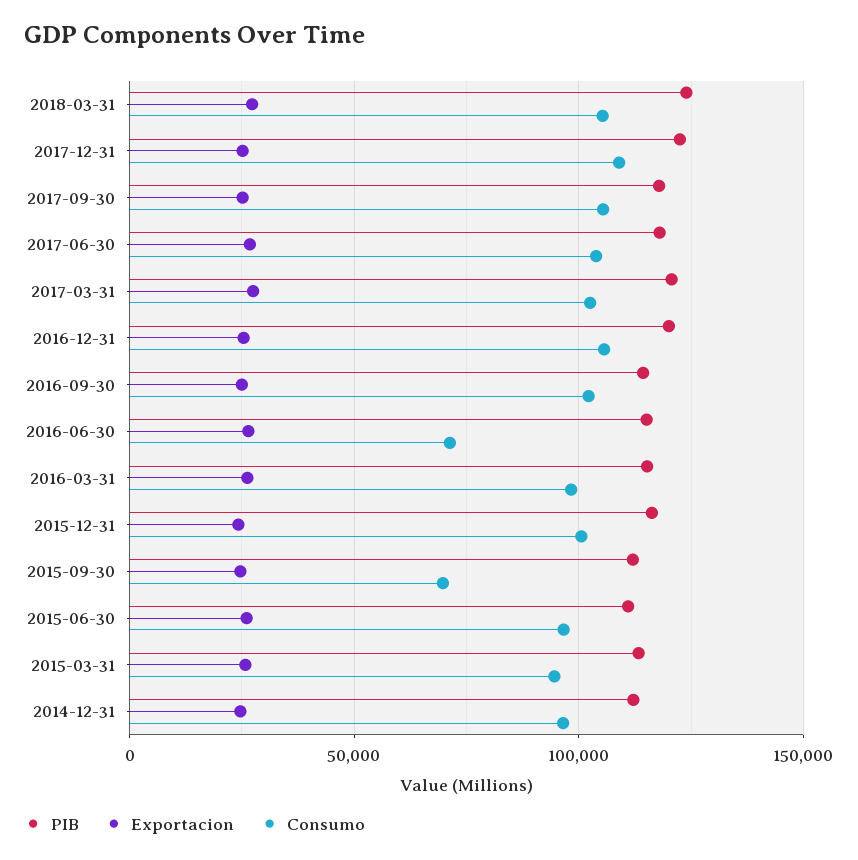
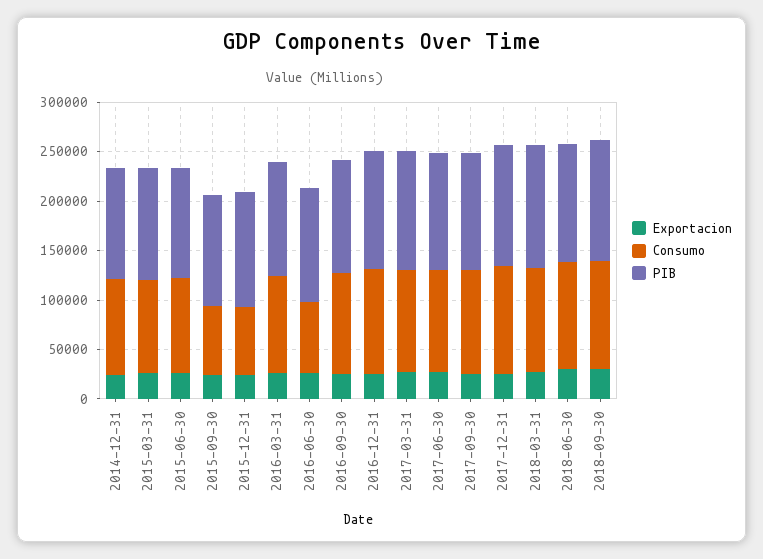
Consumo, 2015-12-31: 100000 -> 70000
Exportacion, 2018-06-30: none -> 30000
Consumo, 2018-06-30: none -> 110000
PIB, 2018-06-30: none -> 120000
Exportacion, 2018-09-30: none -> 30000
Consumo, 2018-09-30: none -> 110000
PIB, 2018-09-30: none -> 120000

